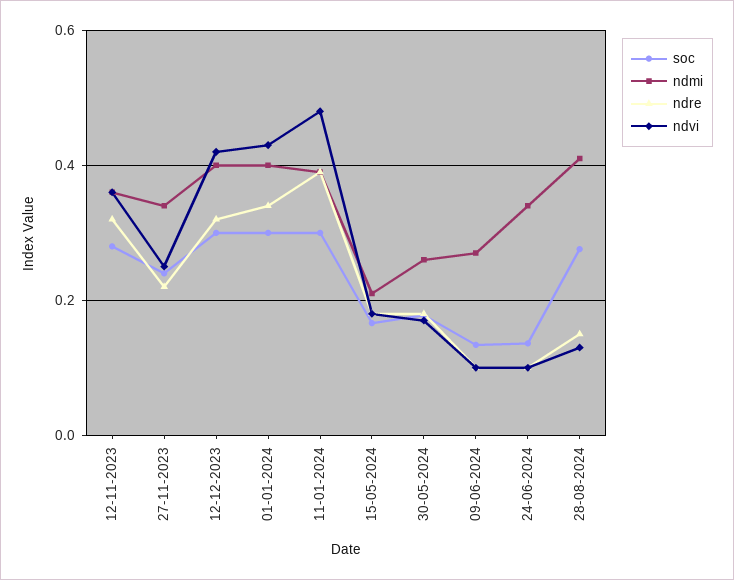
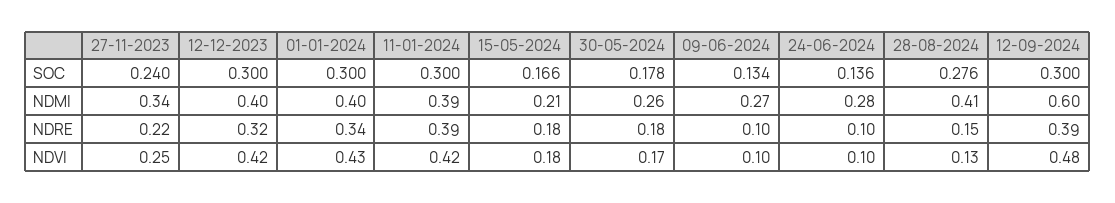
soc, 12-11-2023: 0.28 -> none
ndmi, 12-11-2023: 0.36 -> none
ndre, 12-11-2023: 0.32 -> none
ndvi, 12-11-2023: 0.36 -> none
ndvi, 11-01-2024: 0.48 -> 0.42
ndmi, 24-06-2024: 0.34 -> 0.28
soc, 12-09-2024: none -> 0.3
ndmi, 12-09-2024: none -> 0.6
ndre, 12-09-2024: none -> 0.39
ndvi, 12-09-2024: none -> 0.48

